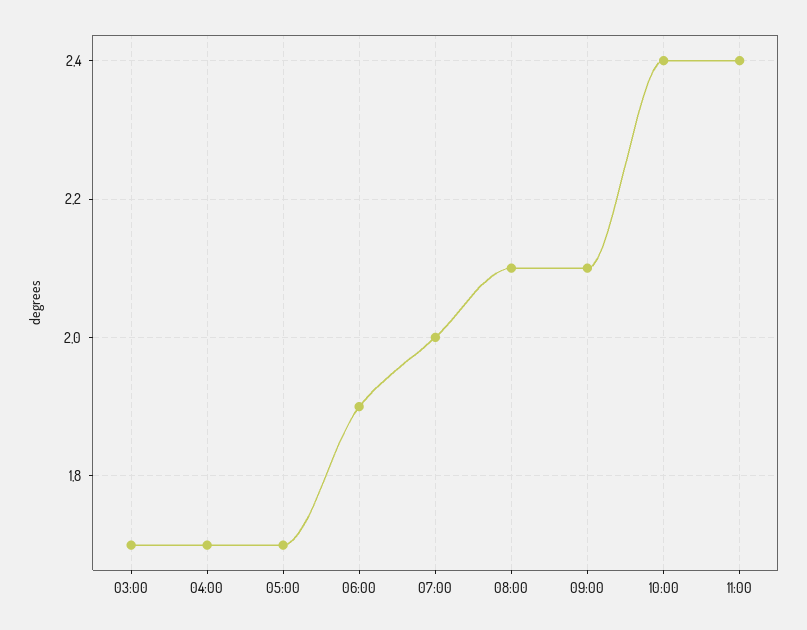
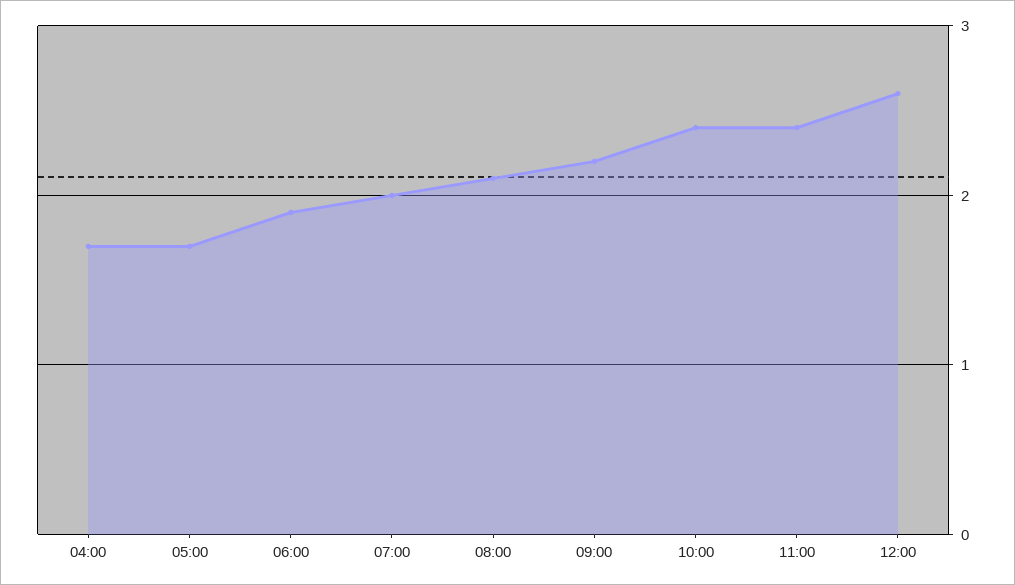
03:00: 1.7 -> none
09:00: 2.1 -> 2.2
12:00: none -> 2.6

